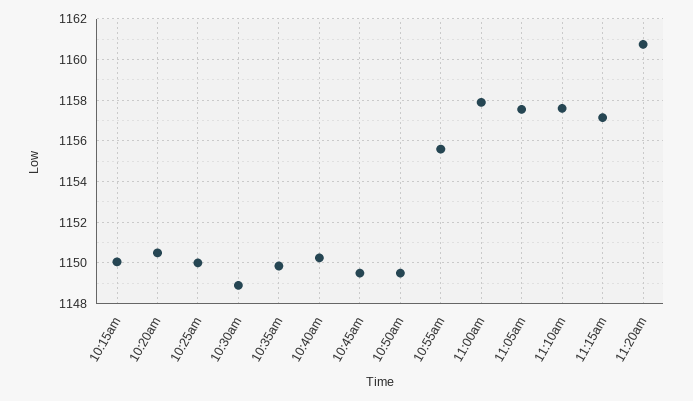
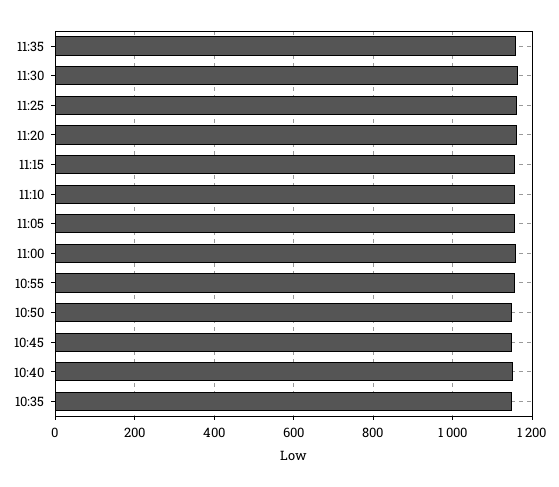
10:15am: 1150 -> none
10:20am: 1150.5 -> none
10:25am: 1150 -> none
10:30am: 1149 -> none
11:35: none -> 1160
11:30: none -> 1160
11:25: none -> 1160

